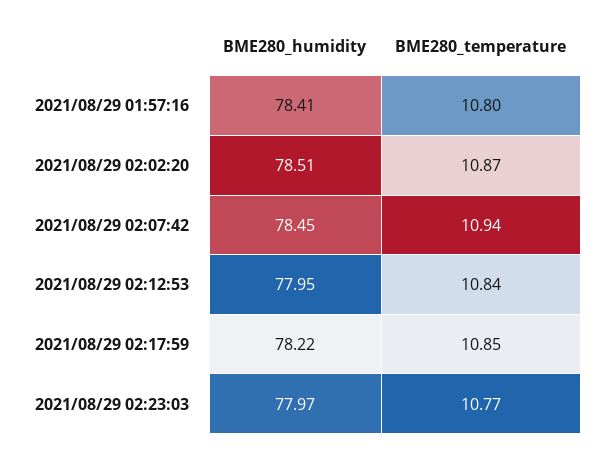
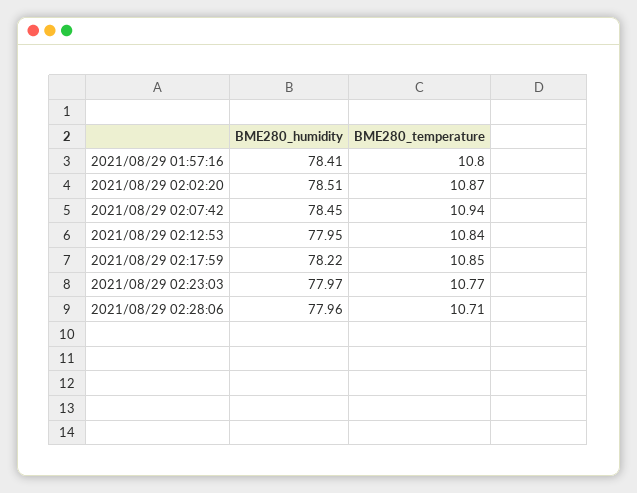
BME280_humidity, 2021/08/29 02:28:06: none -> 77.96
BME280_temperature, 2021/08/29 02:28:06: none -> 10.71

